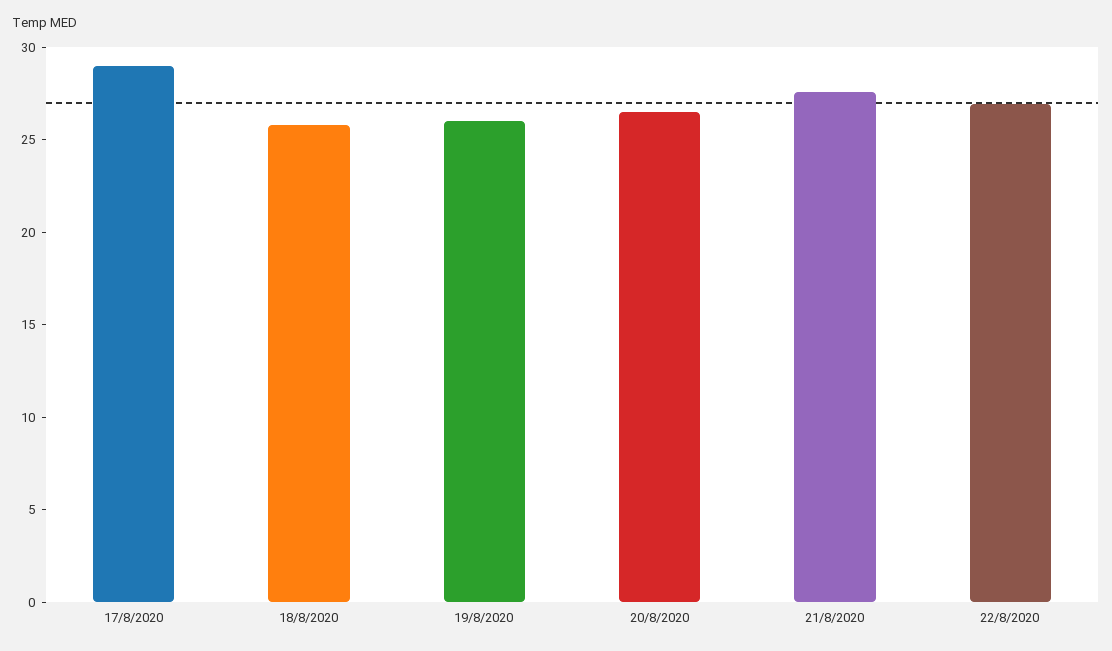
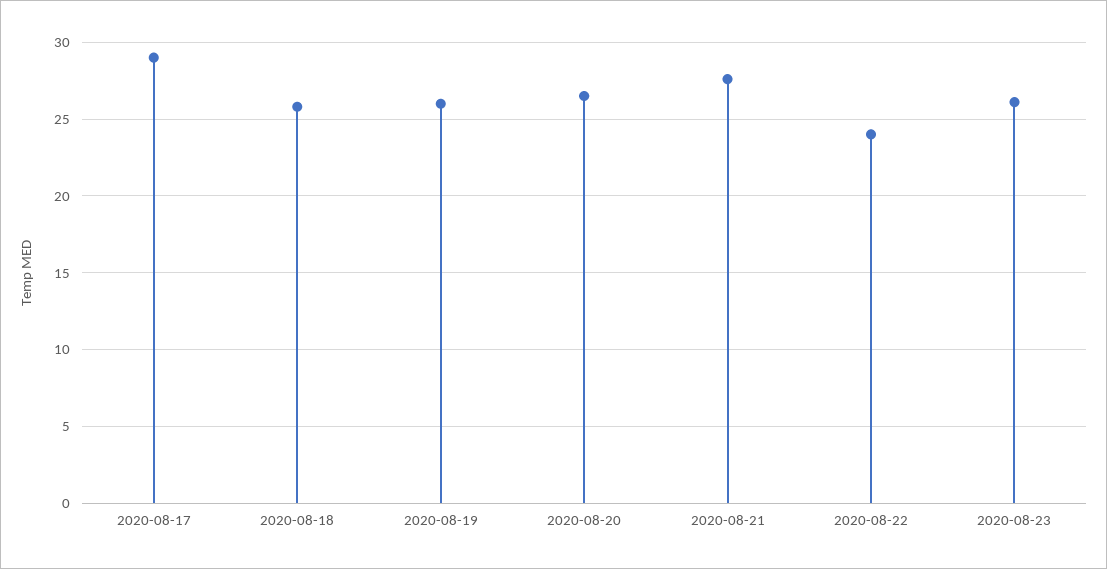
22/8/2020: 27 -> 24
2020-08-23: none -> 26

